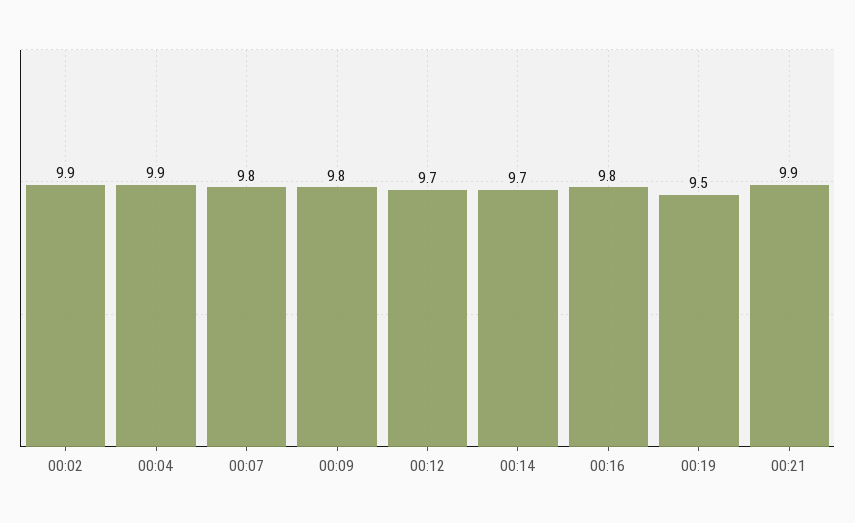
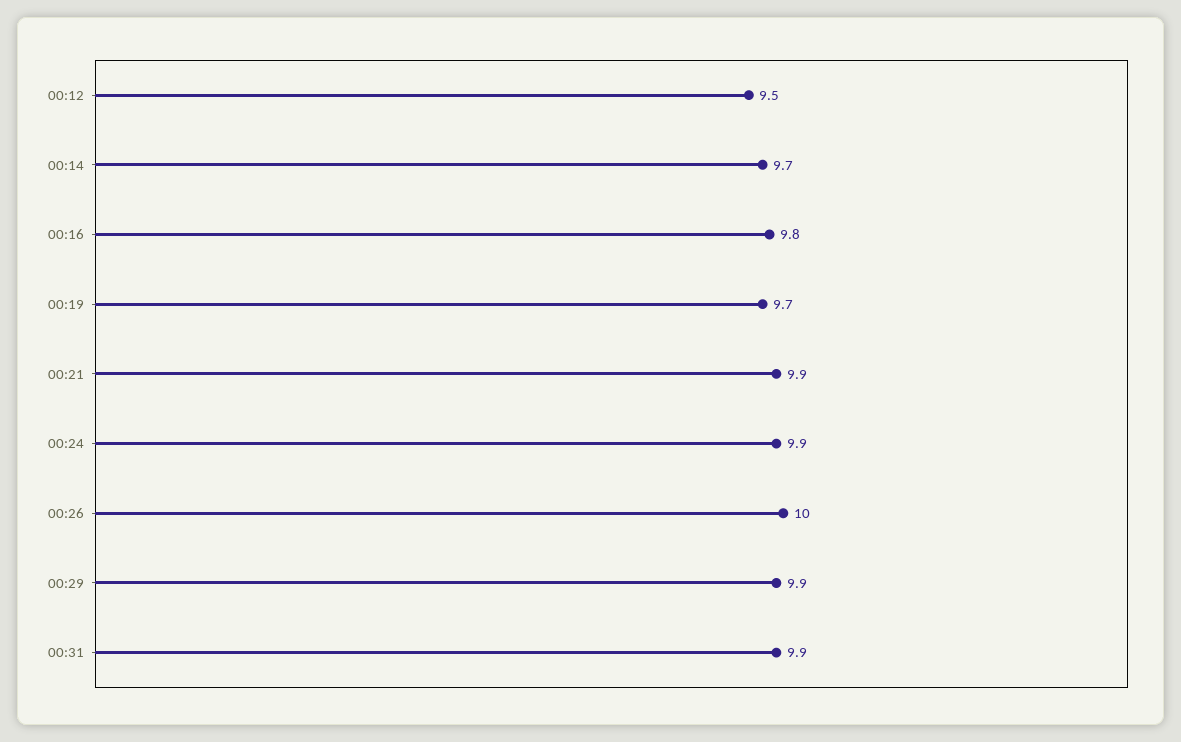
00:02: 9.9 -> none
00:04: 9.9 -> none
00:07: 9.8 -> none
00:09: 9.8 -> none
00:12: 9.7 -> 9.5
00:19: 9.5 -> 9.7
00:24: none -> 9.9
00:26: none -> 10
00:29: none -> 9.9
00:31: none -> 9.9

